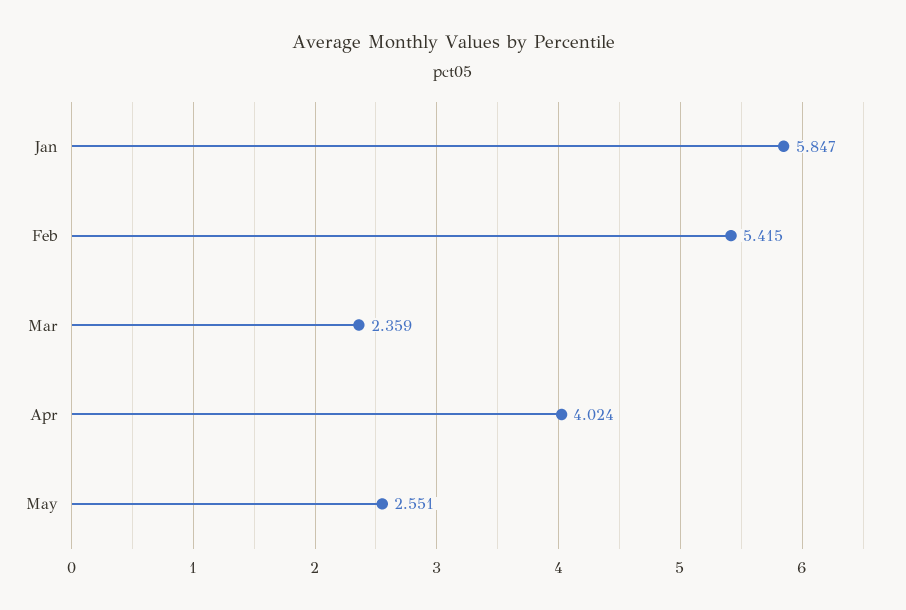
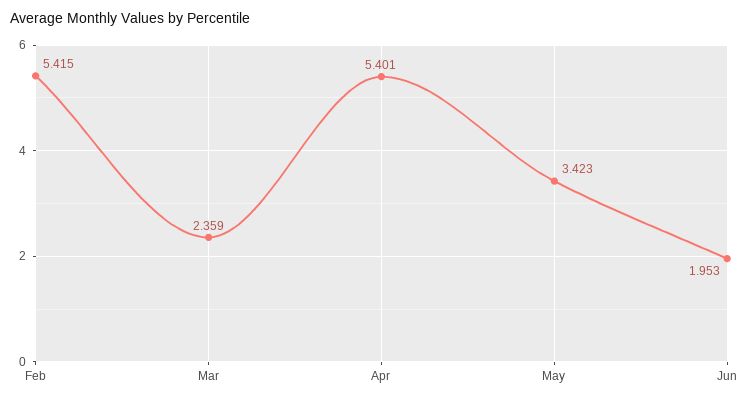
Jan: 5.847 -> none
Apr: 4.024 -> 5.401
May: 2.551 -> 3.423
Jun: none -> 1.953

